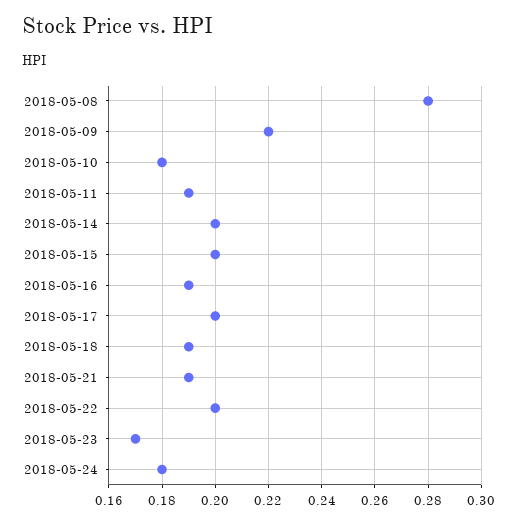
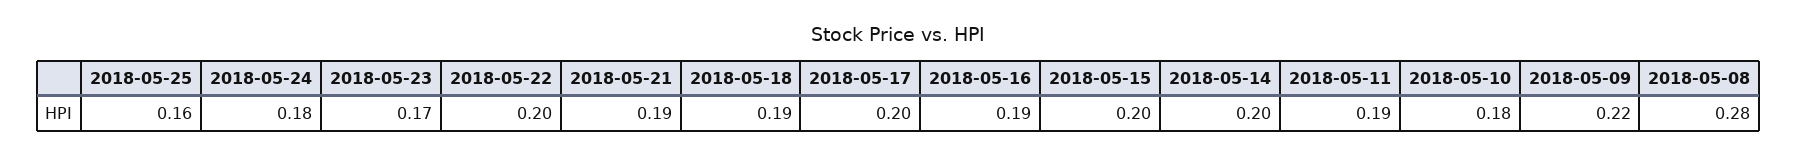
2018-05-25: none -> 0.16

